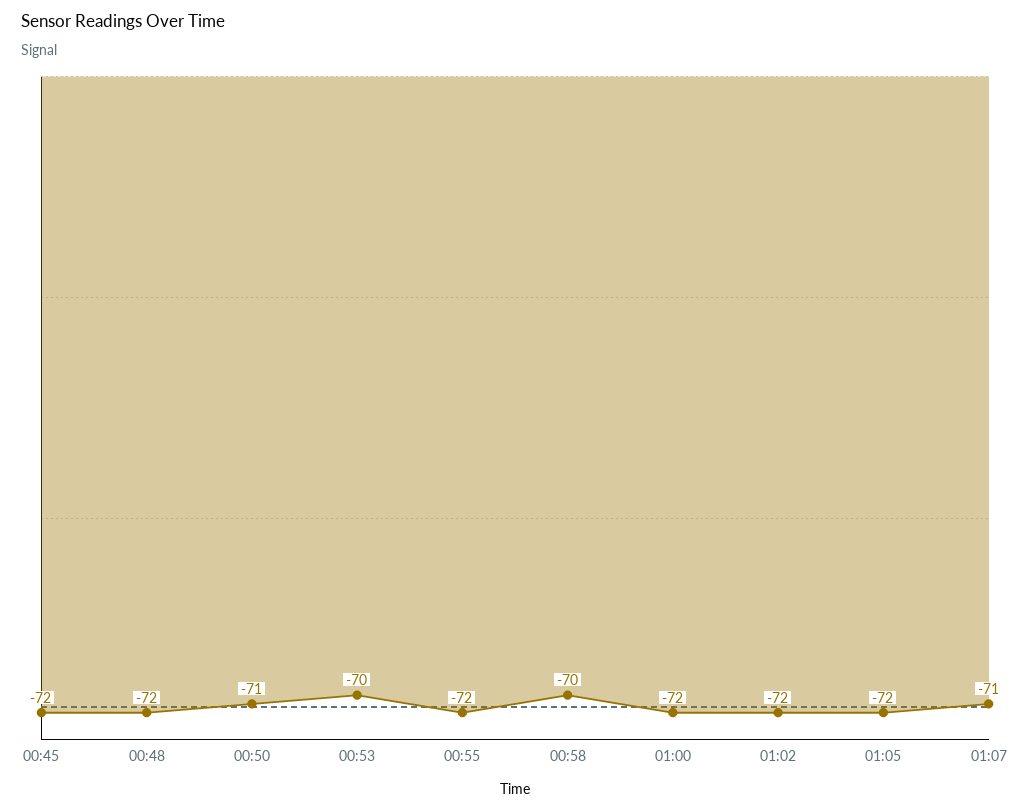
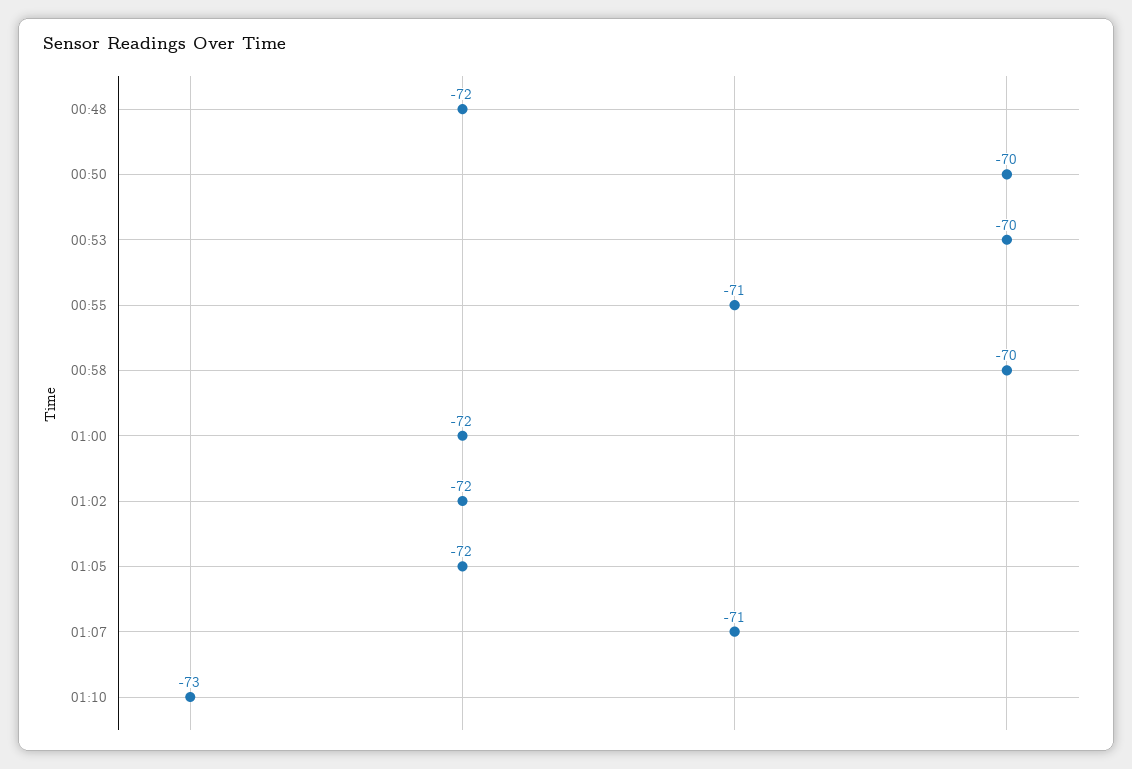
00:45: -72 -> none
00:50: -71 -> -70
00:55: -72 -> -71
01:10: none -> -73

